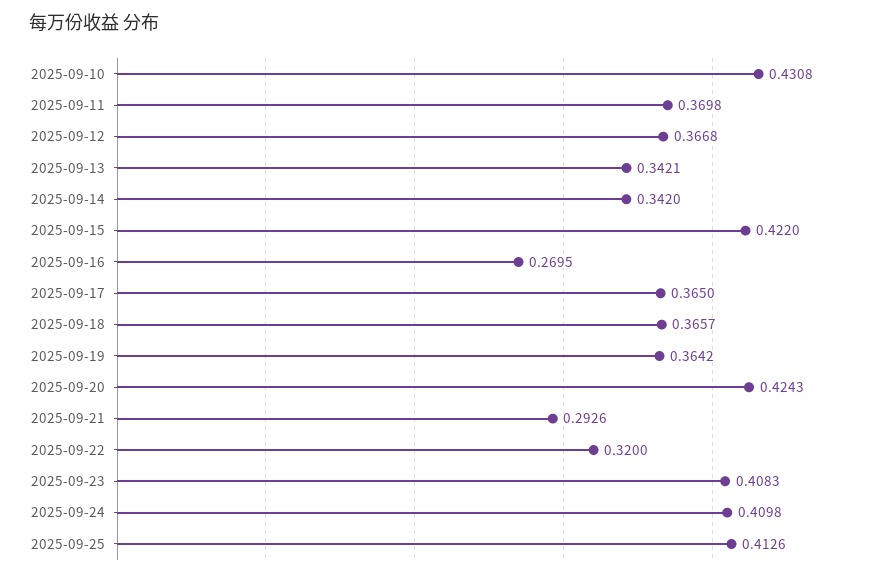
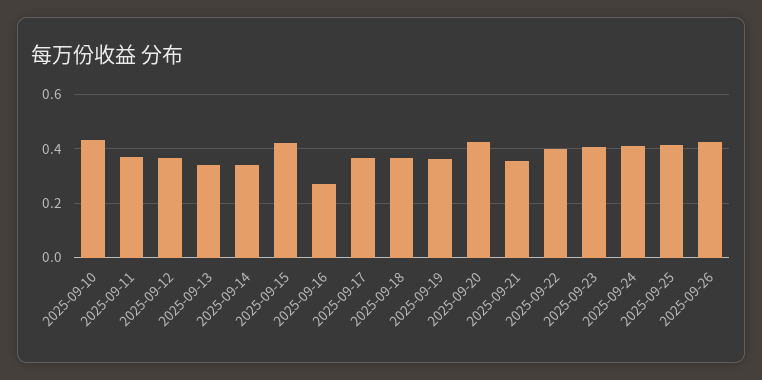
2025-09-21: 0.2926 -> 0.35
2025-09-22: 0.32 -> 0.4
2025-09-26: none -> 0.425

